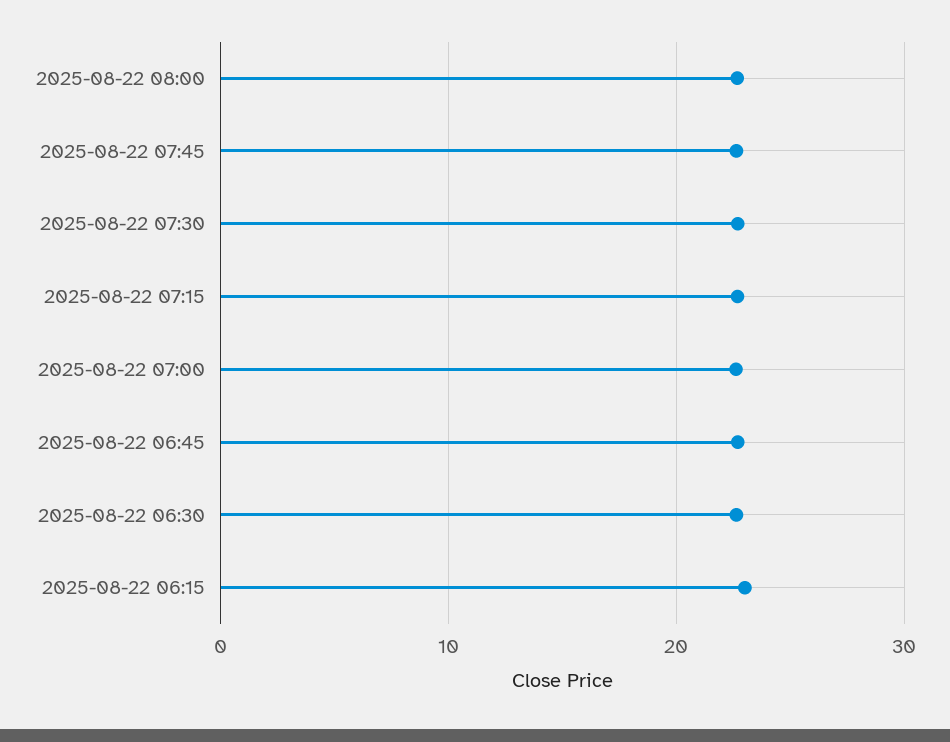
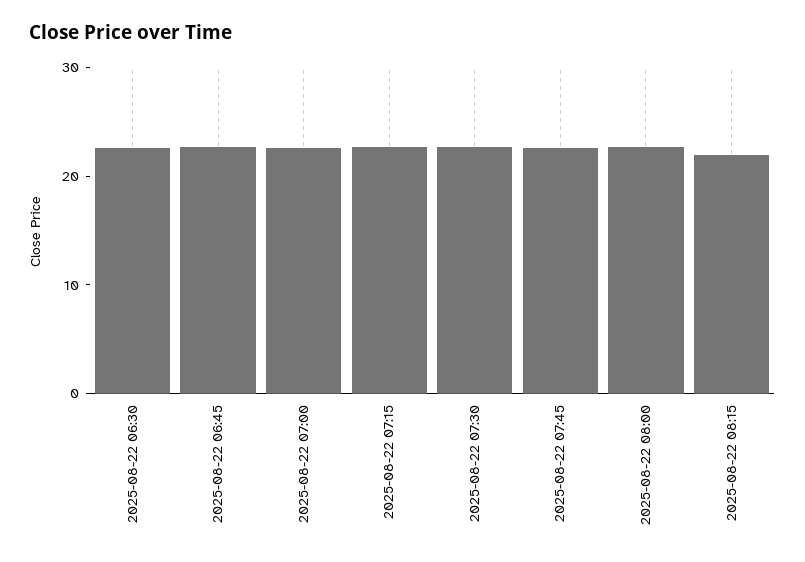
2025-08-22 06:15: 23 -> none
2025-08-22 08:15: none -> 22

